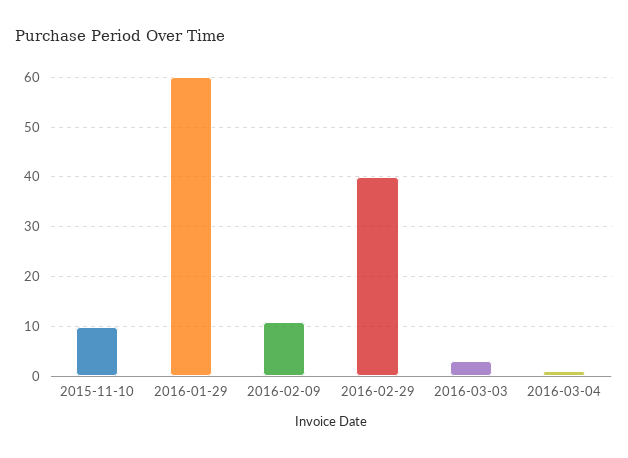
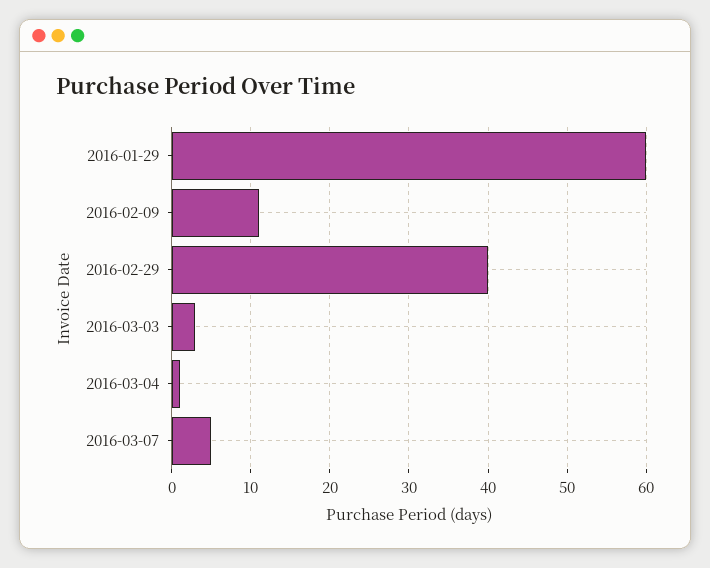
2015-11-10: 10 -> none
2016-03-07: none -> 5

